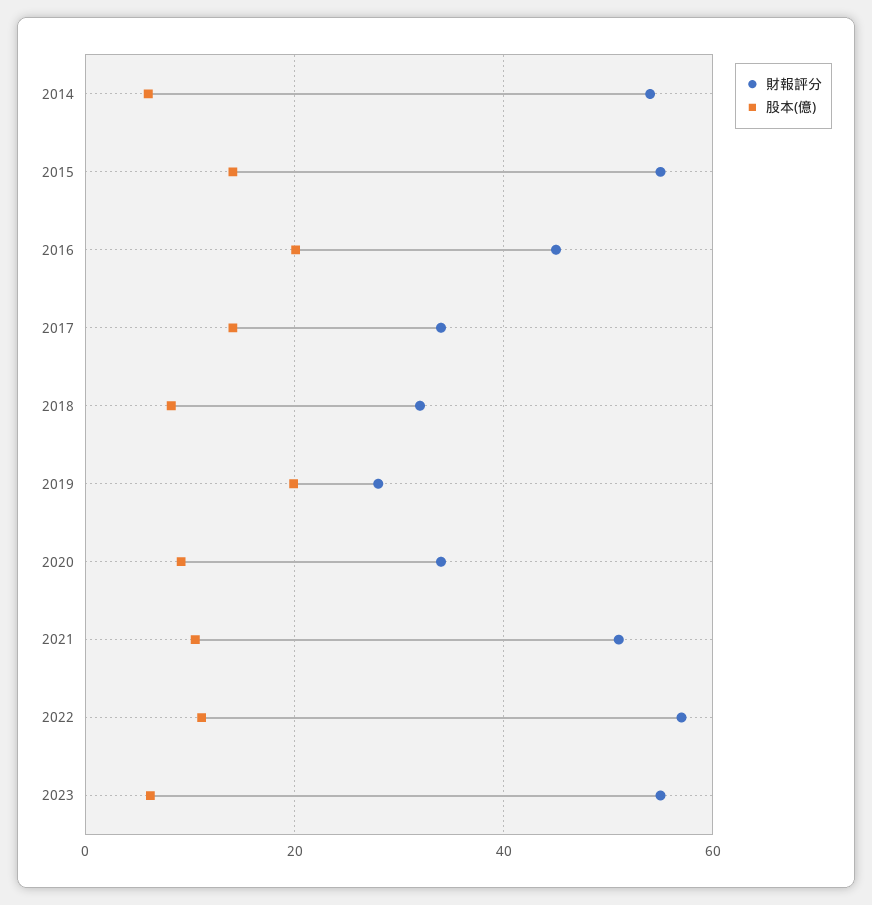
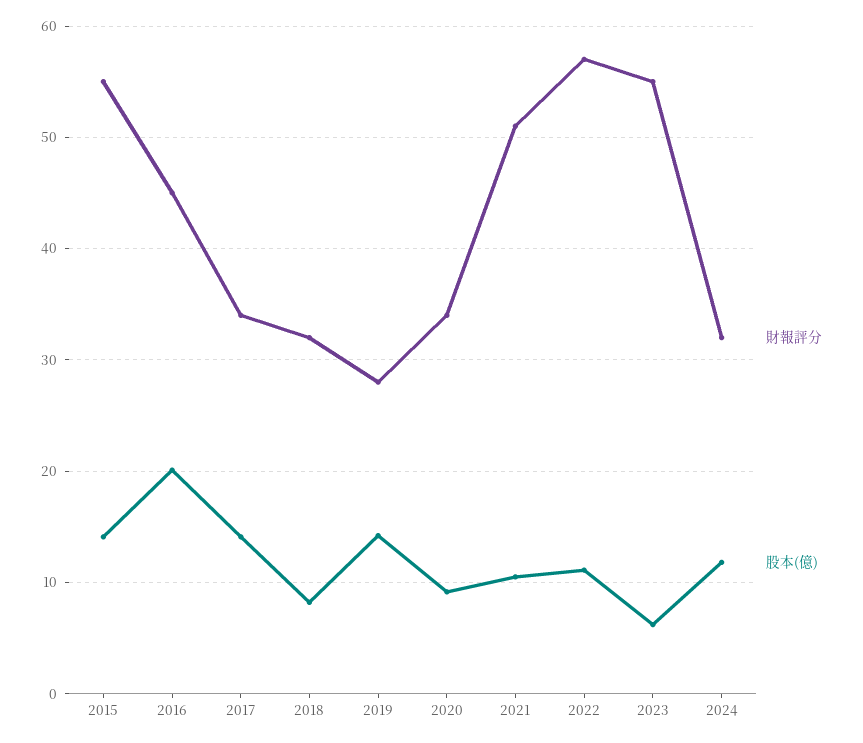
財報評分, 2014: 54 -> none
股本(億), 2014: 6 -> none
股本(億), 2019: 20 -> 14
財報評分, 2024: none -> 32
股本(億), 2024: none -> 12

